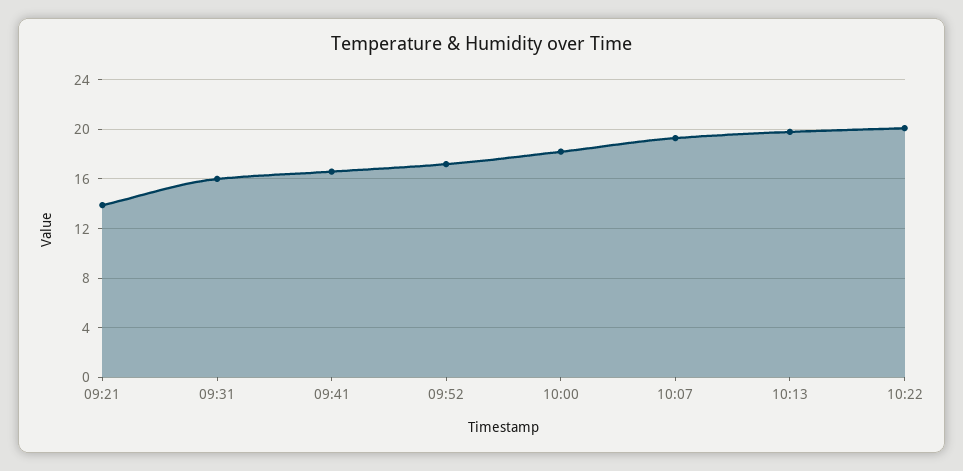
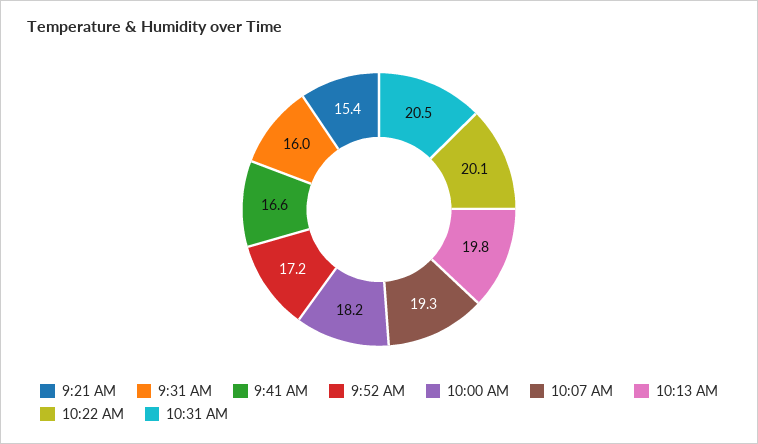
09:21: 14 -> 15.4
10:31 AM: none -> 20.5

